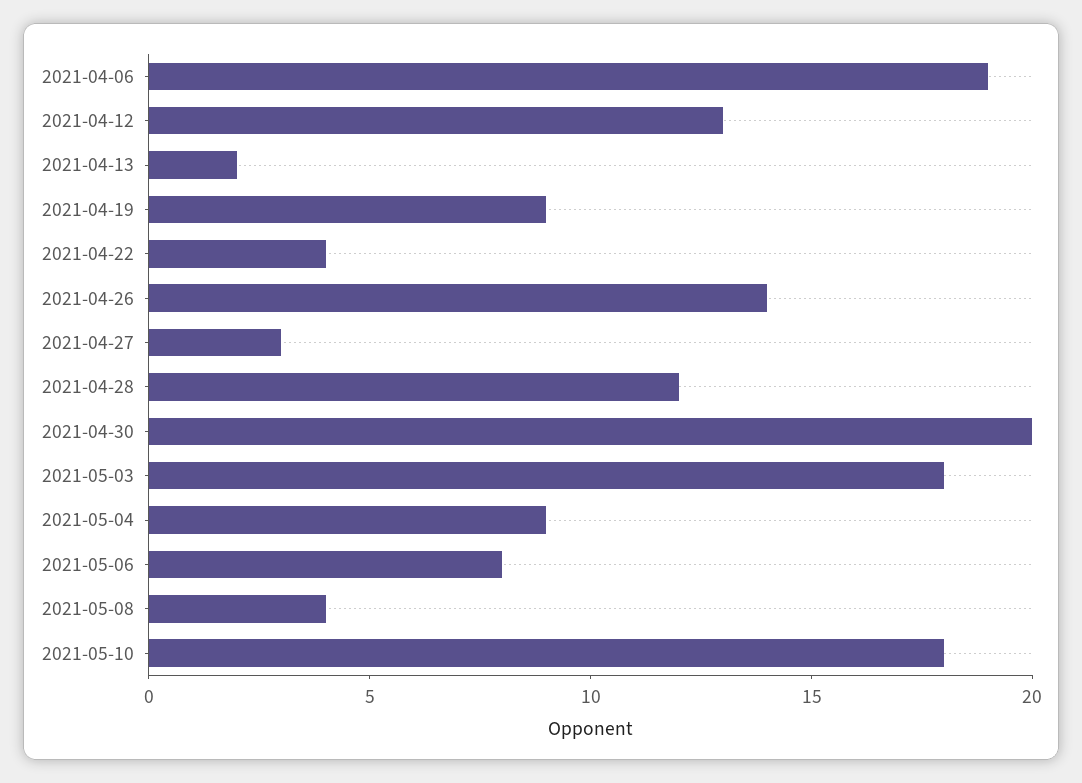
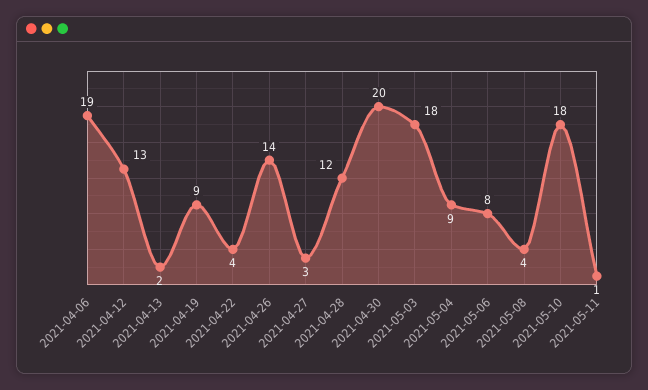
2021-05-11: none -> 1

